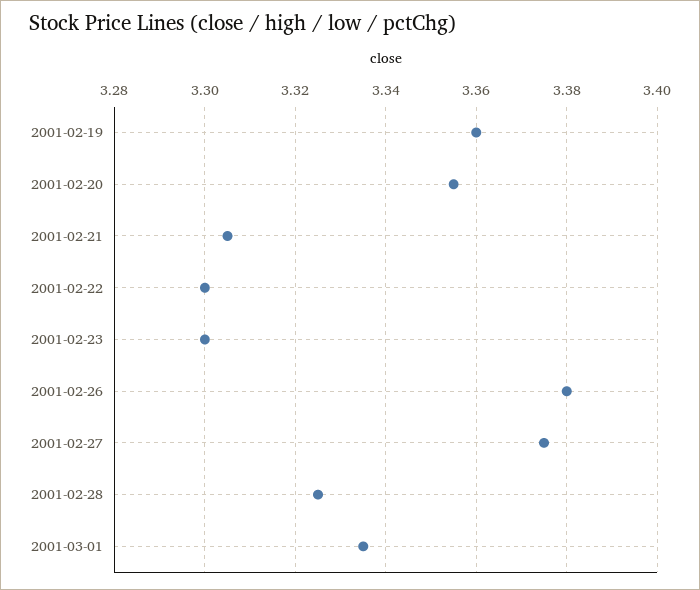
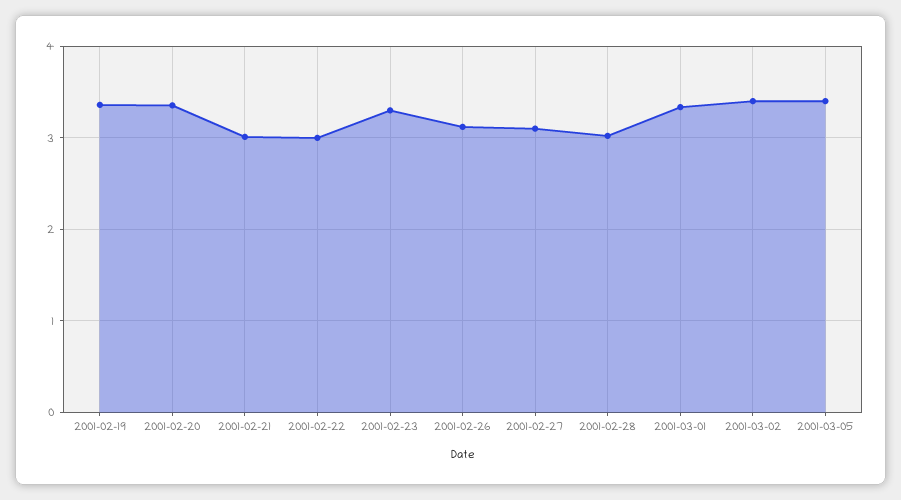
2001-02-21: 3.305 -> 3
2001-02-22: 3.3 -> 3
2001-02-26: 3.38 -> 3.1
2001-02-27: 3.375 -> 3.1
2001-02-28: 3.325 -> 3
2001-03-02: none -> 3.4
2001-03-05: none -> 3.4

